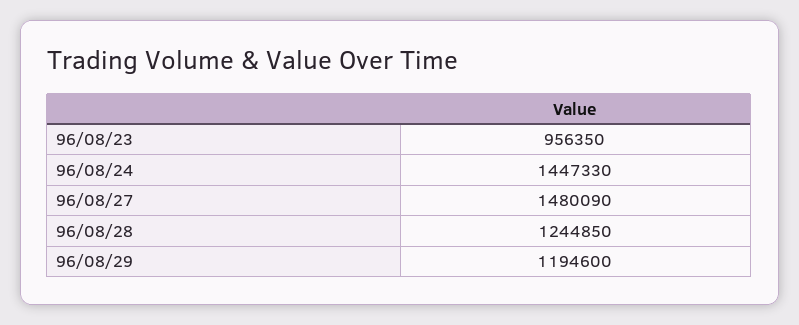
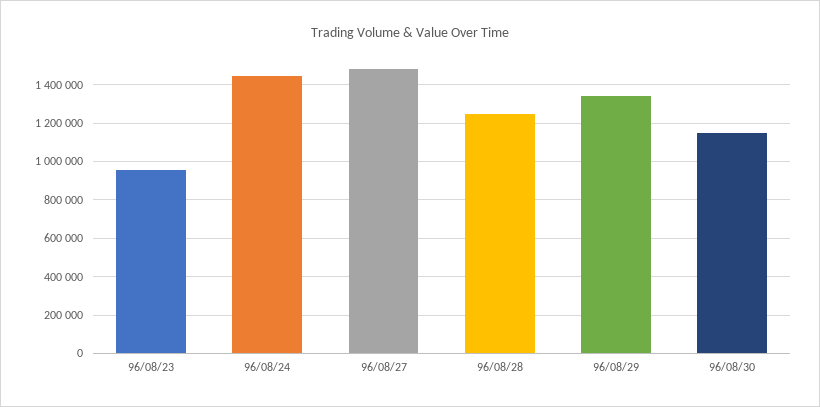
96/08/29: 1194600 -> 1350000
96/08/30: none -> 1150000

